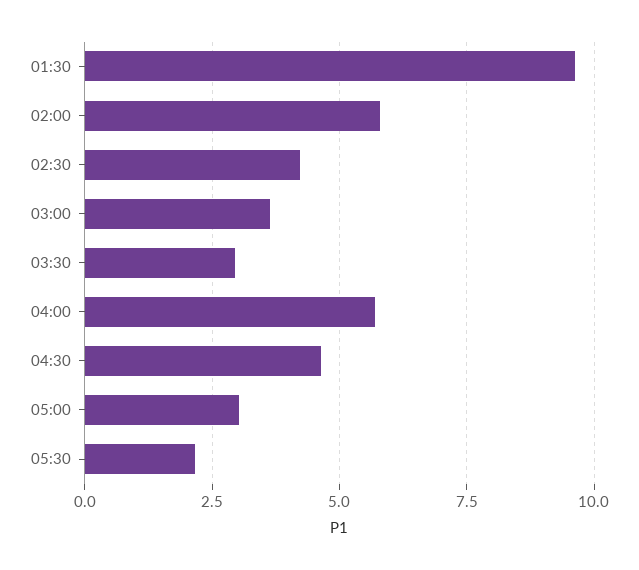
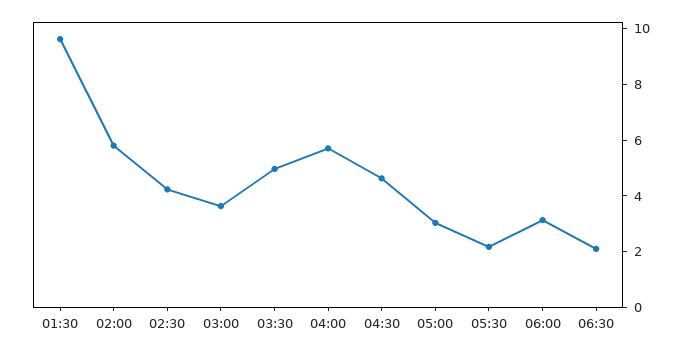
03:30: 3 -> 5
06:00: none -> 3
06:30: none -> 2

